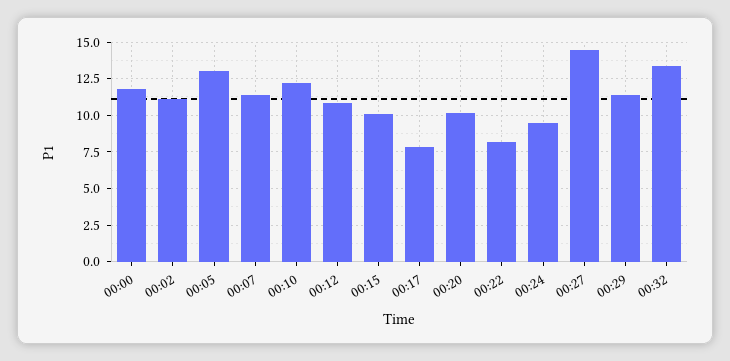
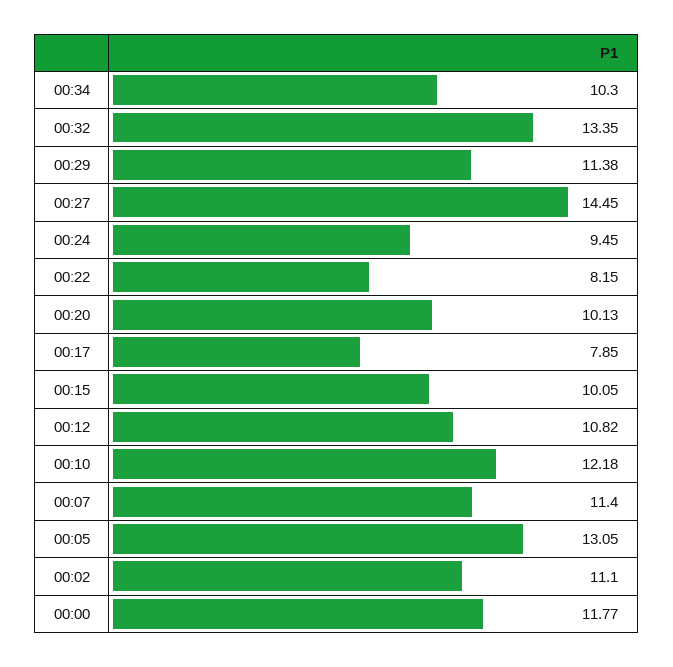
00:34: none -> 10.3

